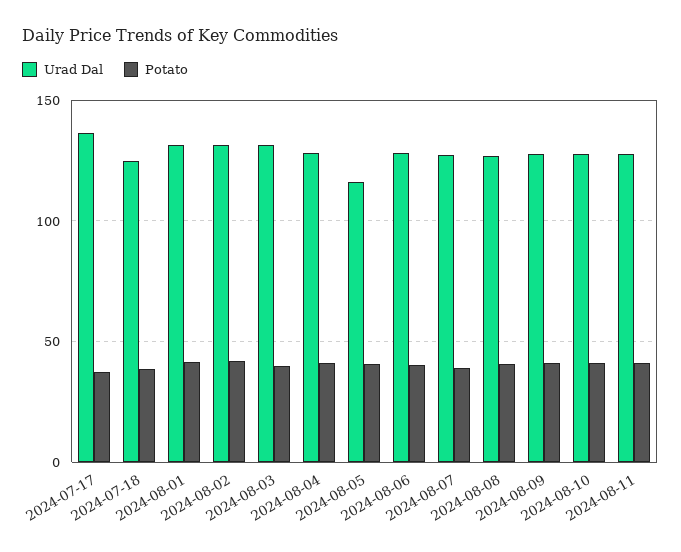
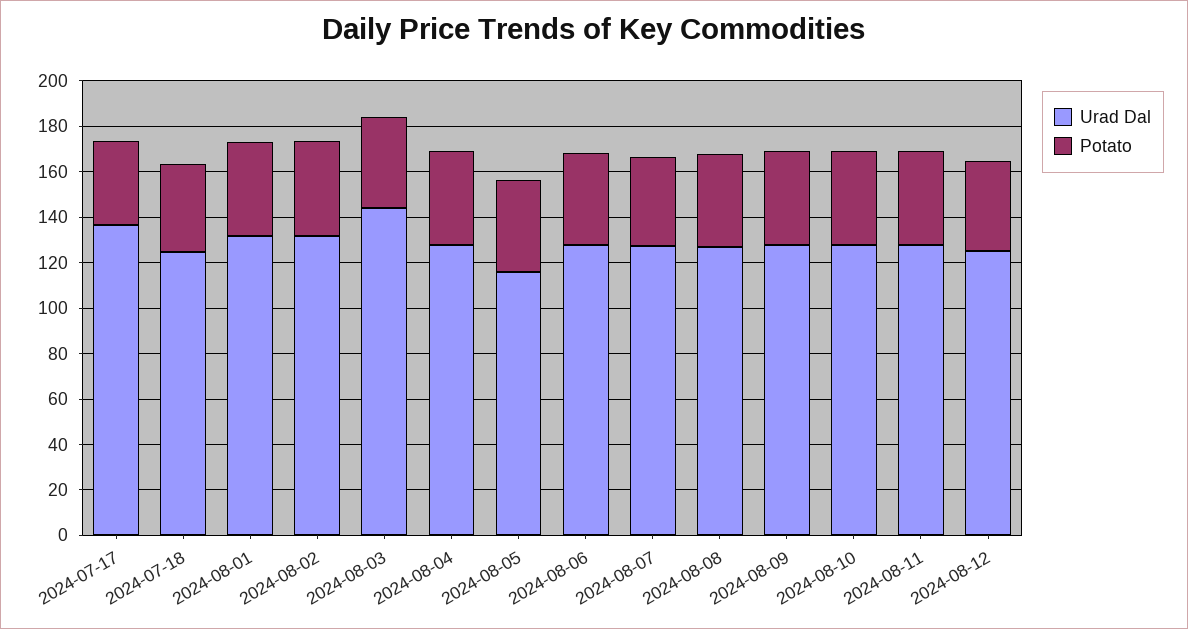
Urad Dal, 2024-08-03: 130 -> 145
Urad Dal, 2024-08-12: none -> 125
Potato, 2024-08-12: none -> 40

